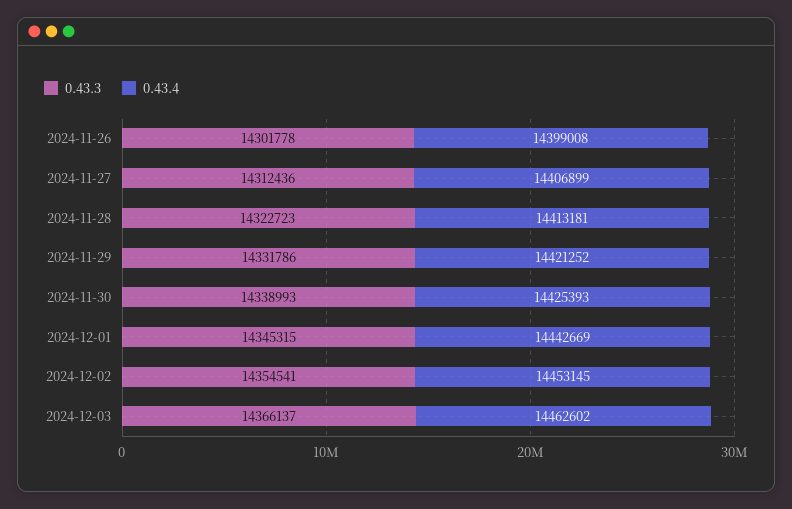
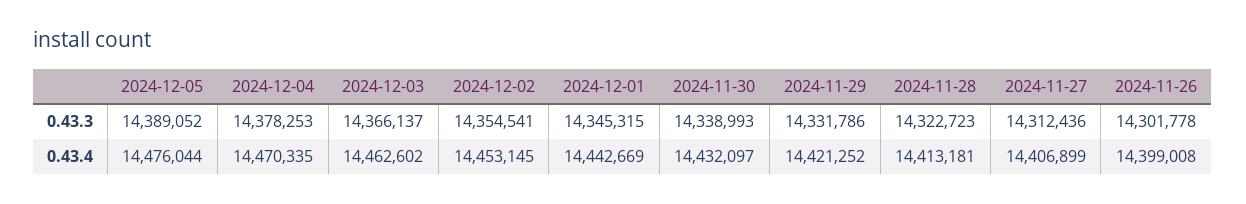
0.43.4, 2024-11-30: 14425393 -> 14432097
0.43.3, 2024-12-05: none -> 14389052
0.43.3, 2024-12-04: none -> 14378253
0.43.4, 2024-12-05: none -> 14476044
0.43.4, 2024-12-04: none -> 14470335

